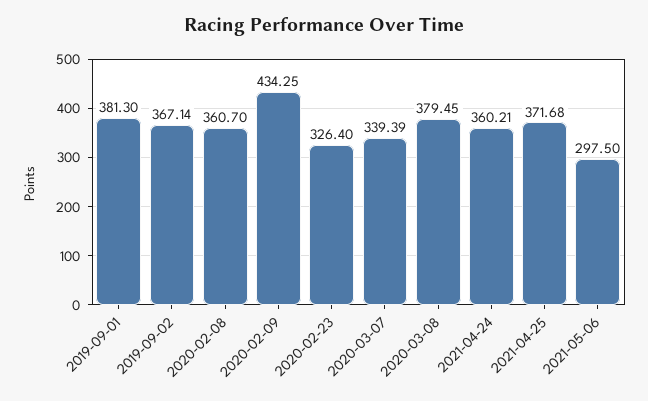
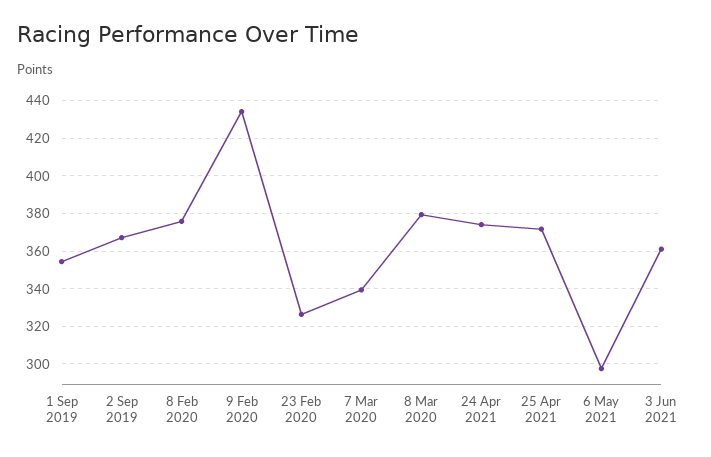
2019-09-01: 381.3 -> 355
2020-02-08: 360.7 -> 375
2021-04-24: 360.21 -> 375
3 Jun 2021: none -> 360

